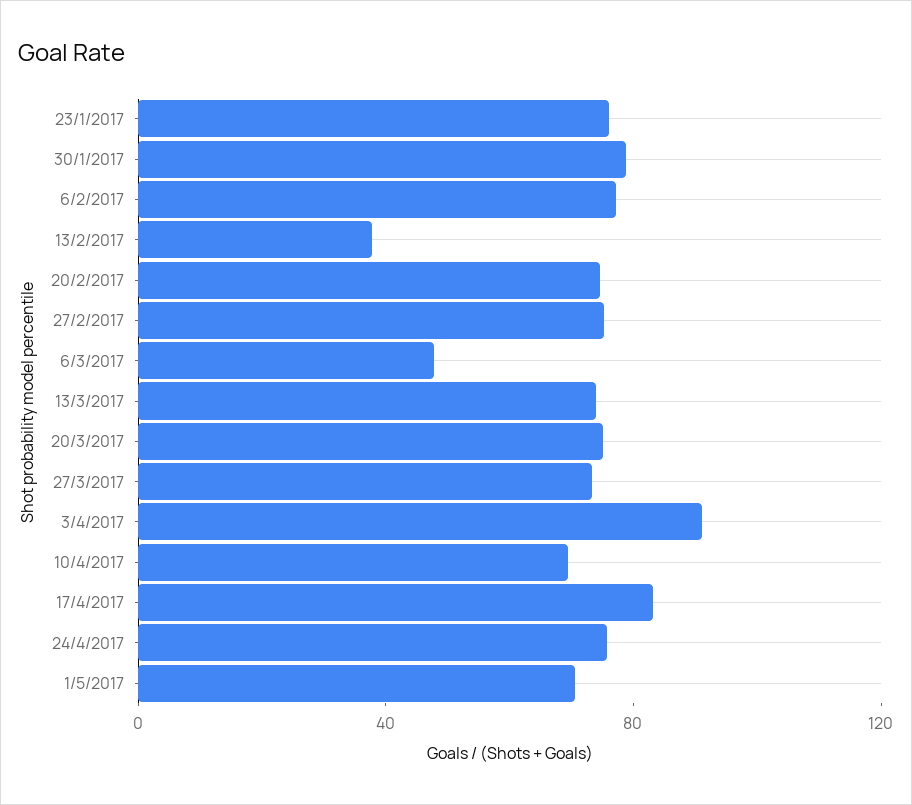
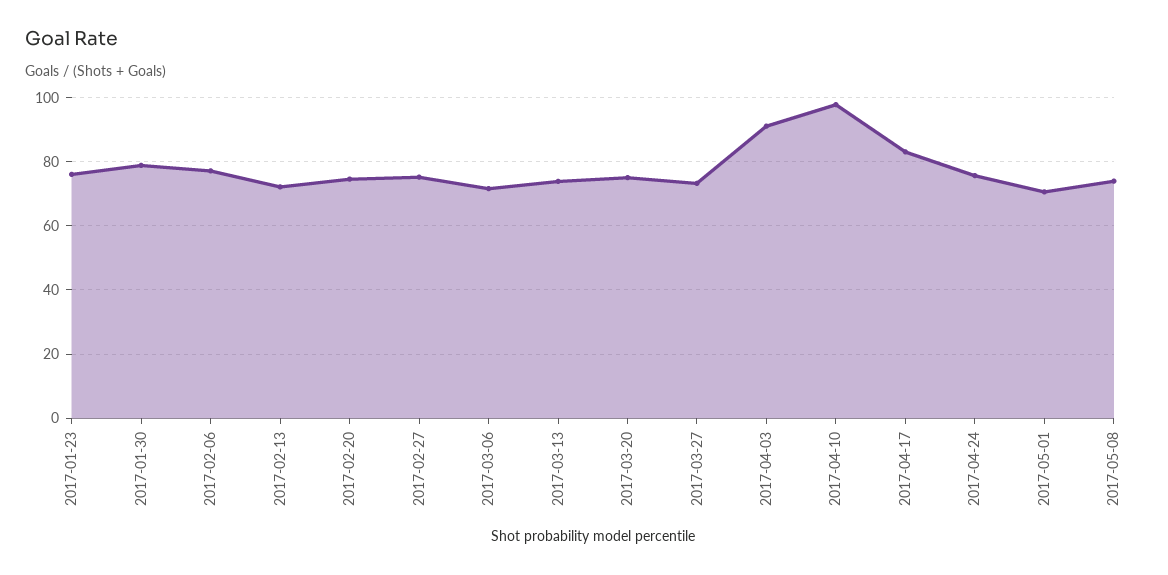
13/2/2017: 40 -> 72
6/3/2017: 50 -> 72
10/4/2017: 70 -> 98
2017-05-08: none -> 74

